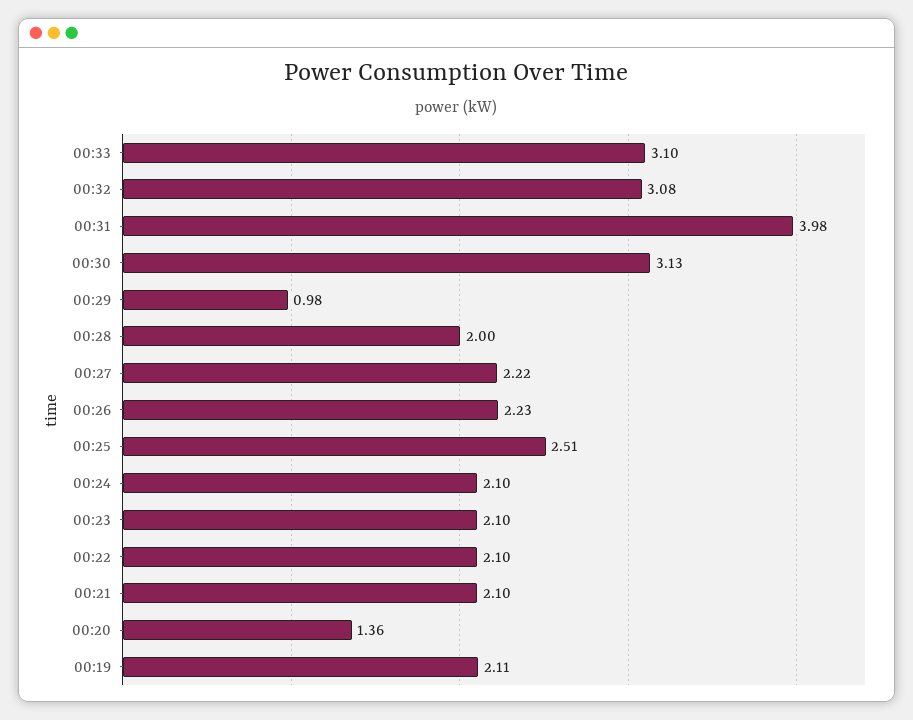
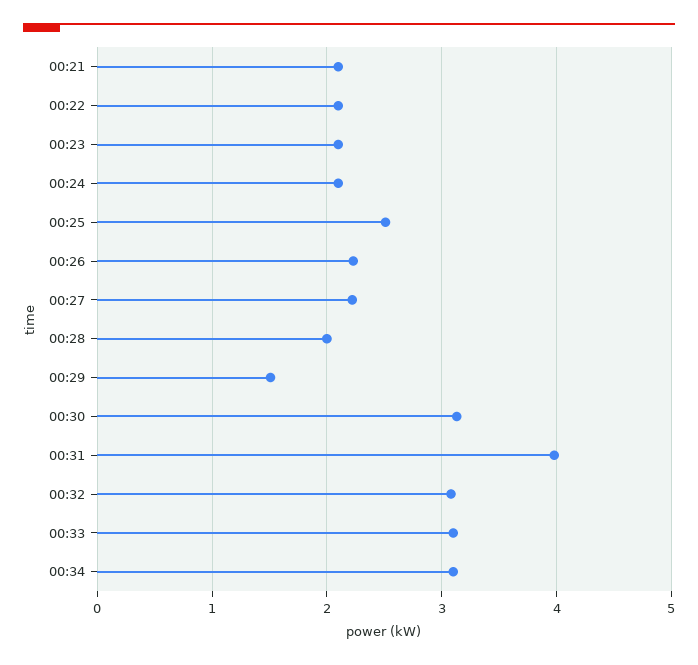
00:29: 0.98 -> 1.5
00:20: 1.36 -> none
00:19: 2.11 -> none
00:34: none -> 3.1

